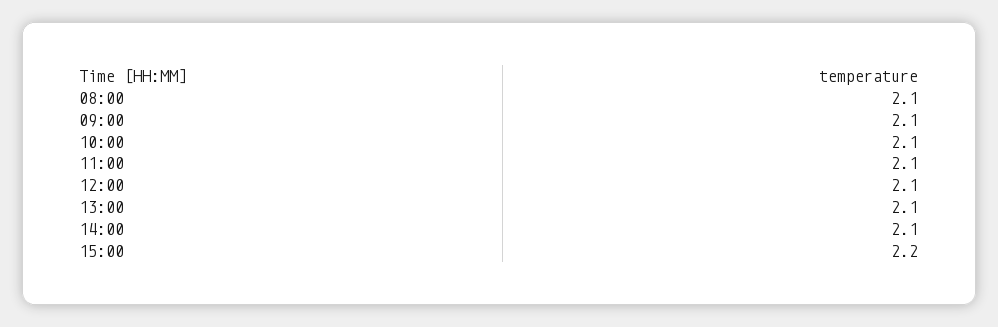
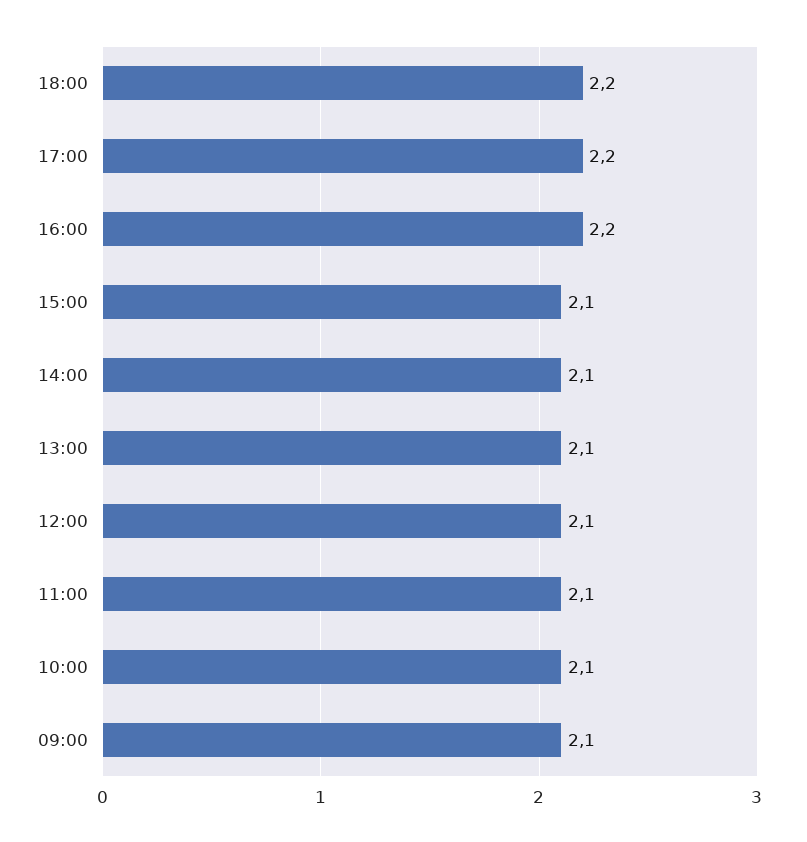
08:00: 2.1 -> none
15:00: 2.2 -> 2.1
18:00: none -> 2.2
17:00: none -> 2.2
16:00: none -> 2.2

